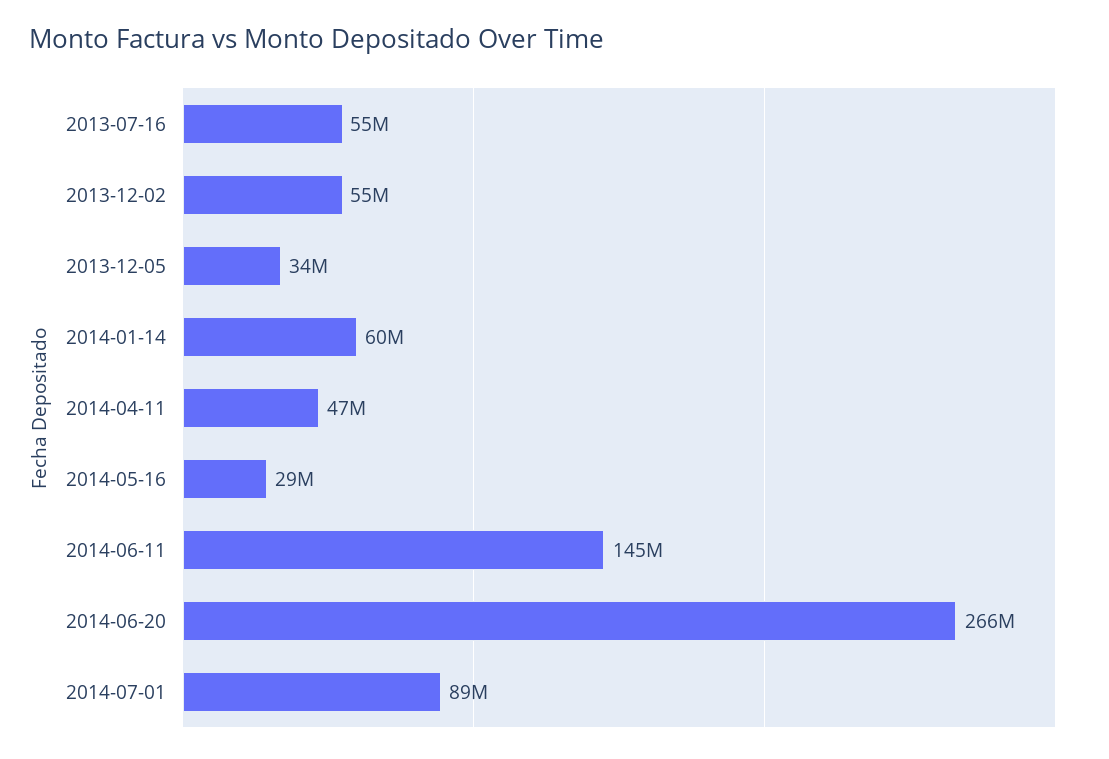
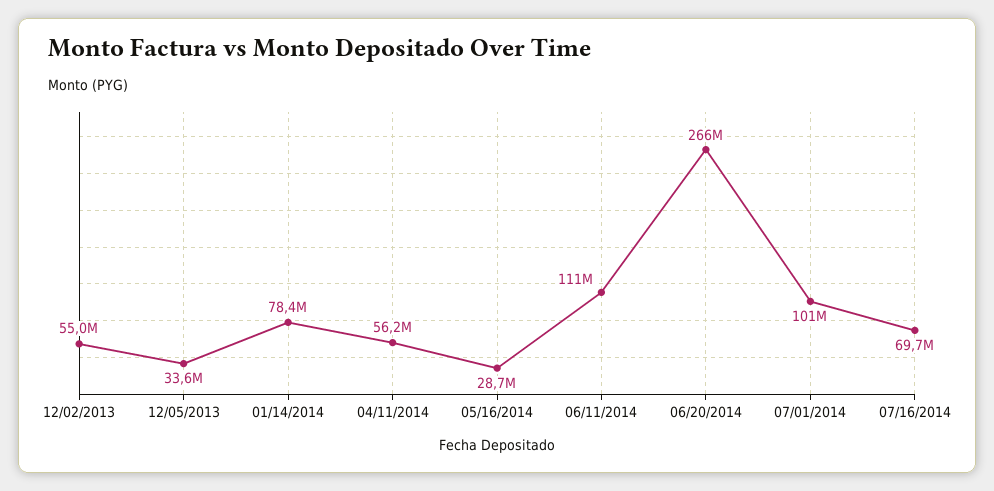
2013-07-16: 55000000 -> none
2014-01-14: 60000000 -> 78400000
2014-04-11: 47000000 -> 56200000
2014-06-11: 145000000 -> 111000000
2014-07-01: 89000000 -> 101000000
07/16/2014: none -> 69700000

